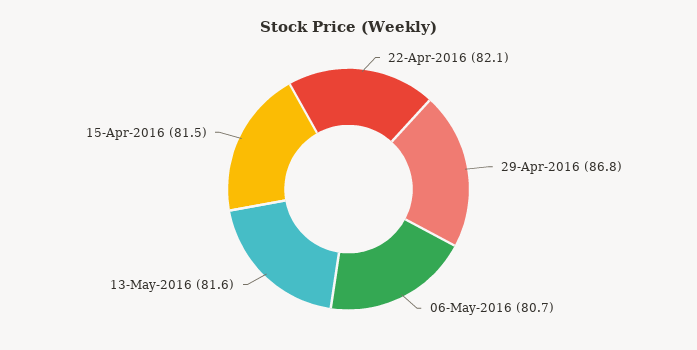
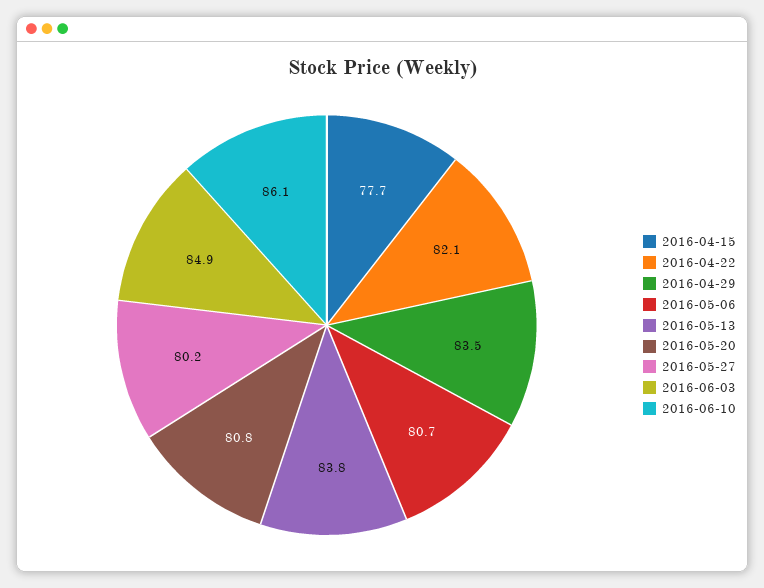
29-Apr-2016: 86.8 -> 83.5
13-May-2016: 81.6 -> 83.8
15-Apr-2016: 81.5 -> 77.7
2016-05-20: none -> 80.8
2016-05-27: none -> 80.2
2016-06-03: none -> 84.9
2016-06-10: none -> 86.1

